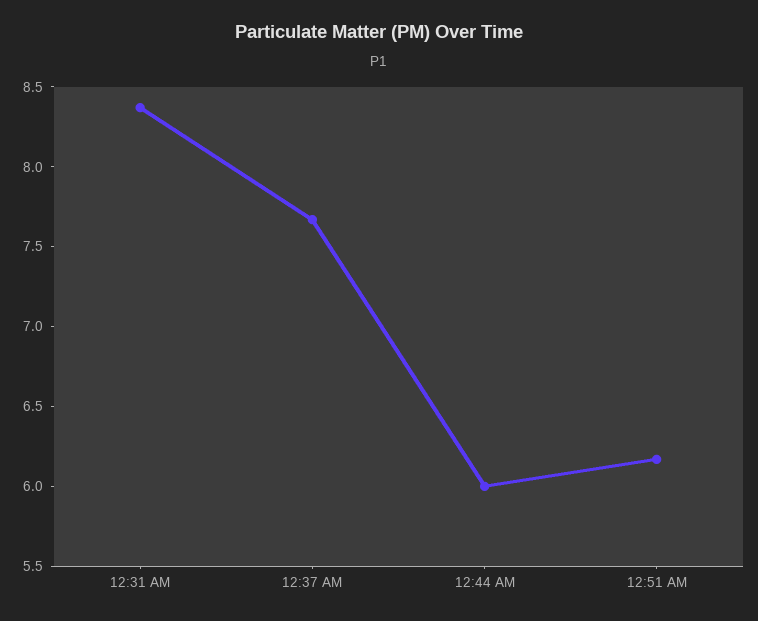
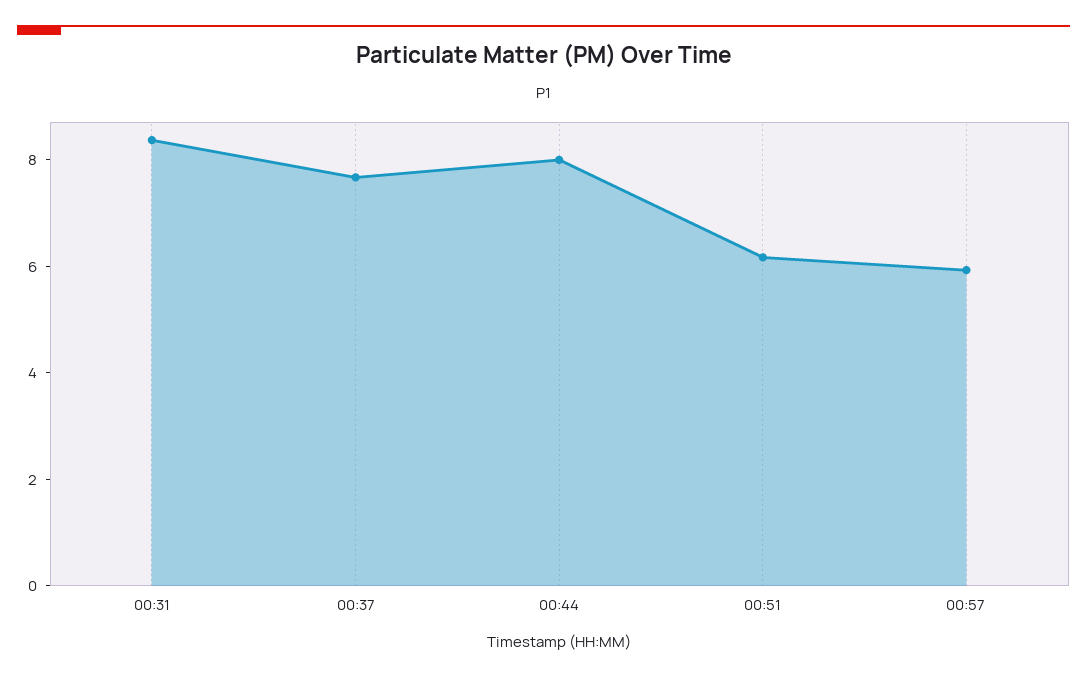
12:44 AM: 6 -> 8
00:57: none -> 6

